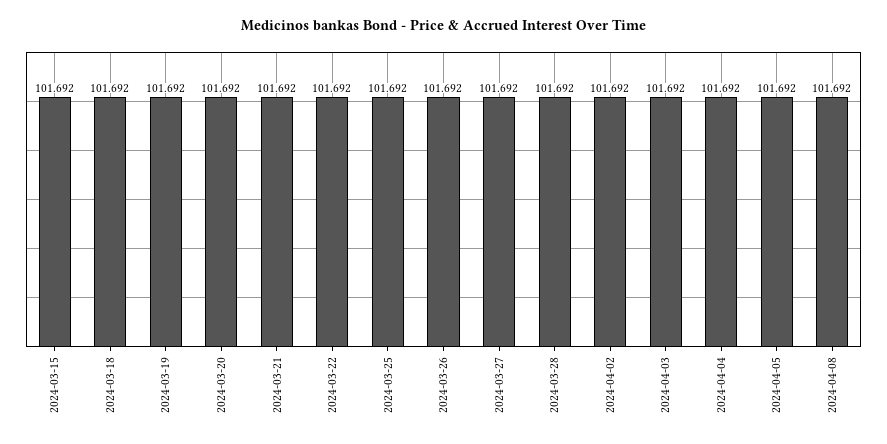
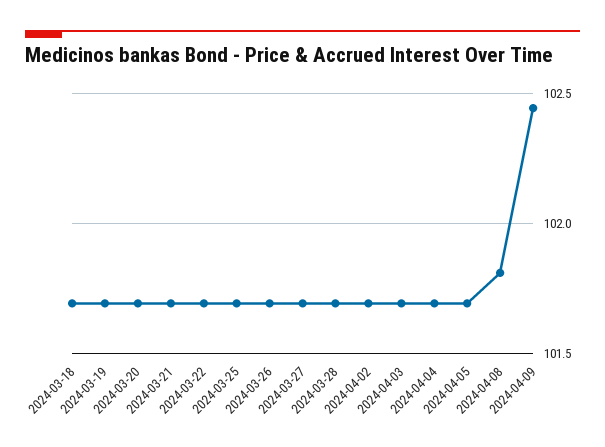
2024-03-15: 101.692 -> none
2024-04-08: 101.692 -> 101.8
2024-04-09: none -> 102.45

